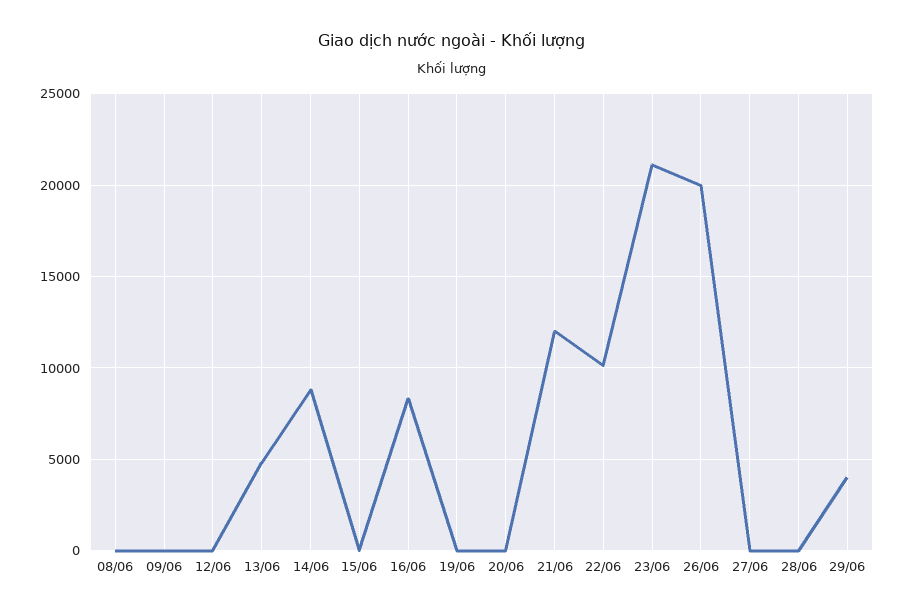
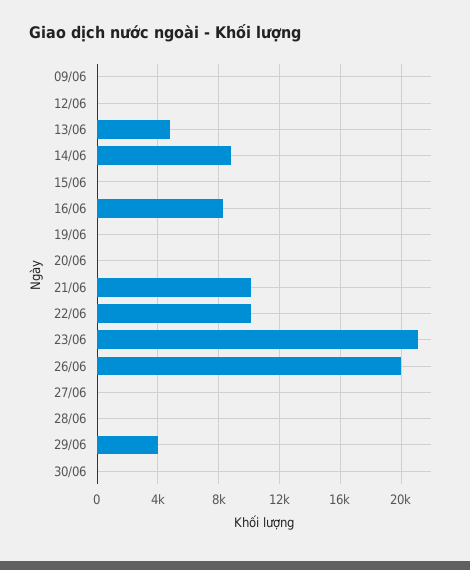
08/06: 0 -> none
21/06: 12000 -> 10000
30/06: none -> 0

